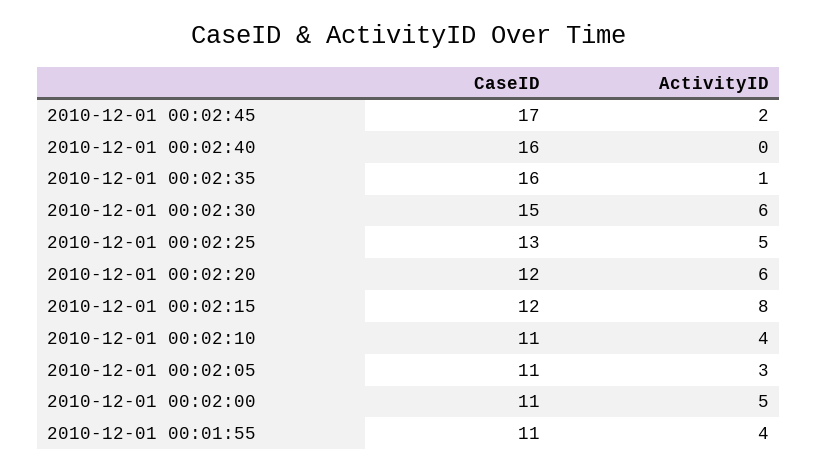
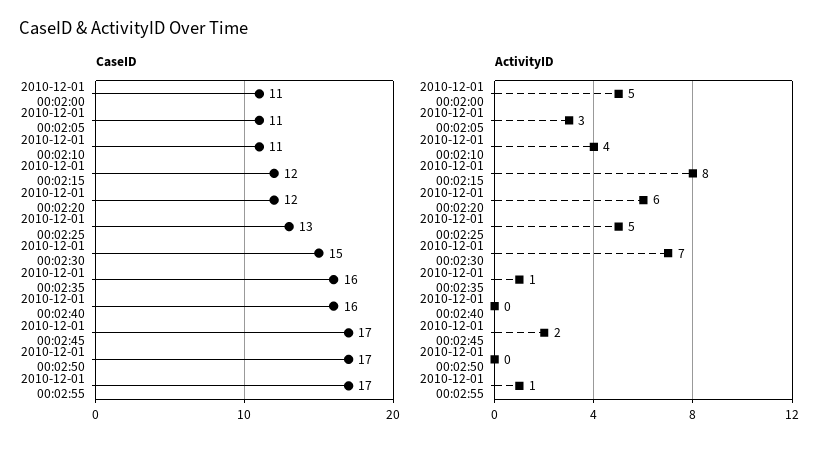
ActivityID, 2010-12-01 00:02:30: 6 -> 7
CaseID, 2010-12-01 00:01:55: 11 -> none
ActivityID, 2010-12-01 00:01:55: 4 -> none
CaseID, 2010-12-01 00:02:50: none -> 17
CaseID, 2010-12-01 00:02:55: none -> 17
ActivityID, 2010-12-01 00:02:50: none -> 0
ActivityID, 2010-12-01 00:02:55: none -> 1

